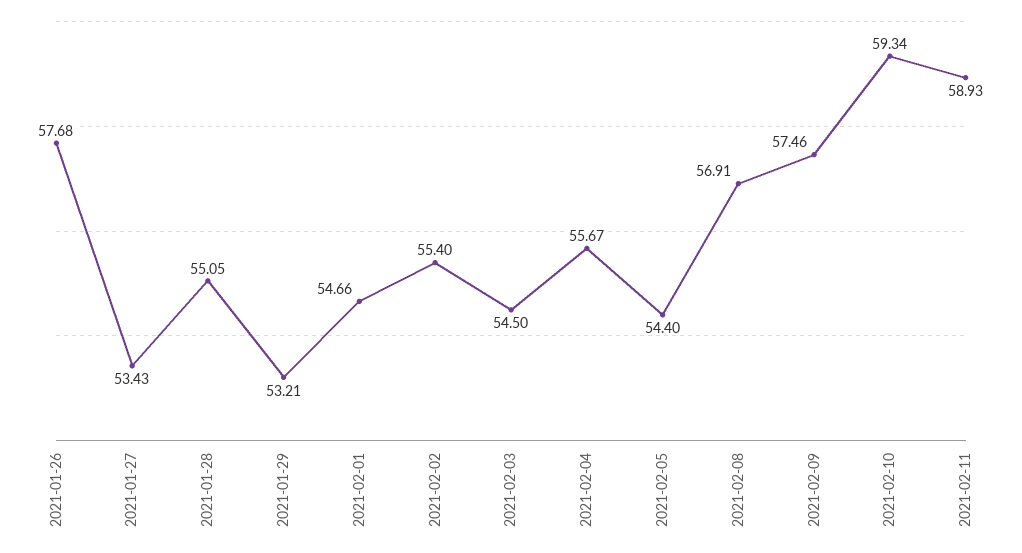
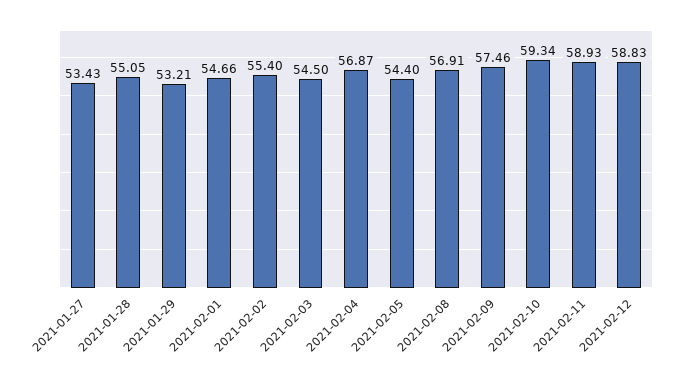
2021-01-26: 57.68 -> none
2021-02-04: 55.67 -> 56.87
2021-02-12: none -> 58.83

